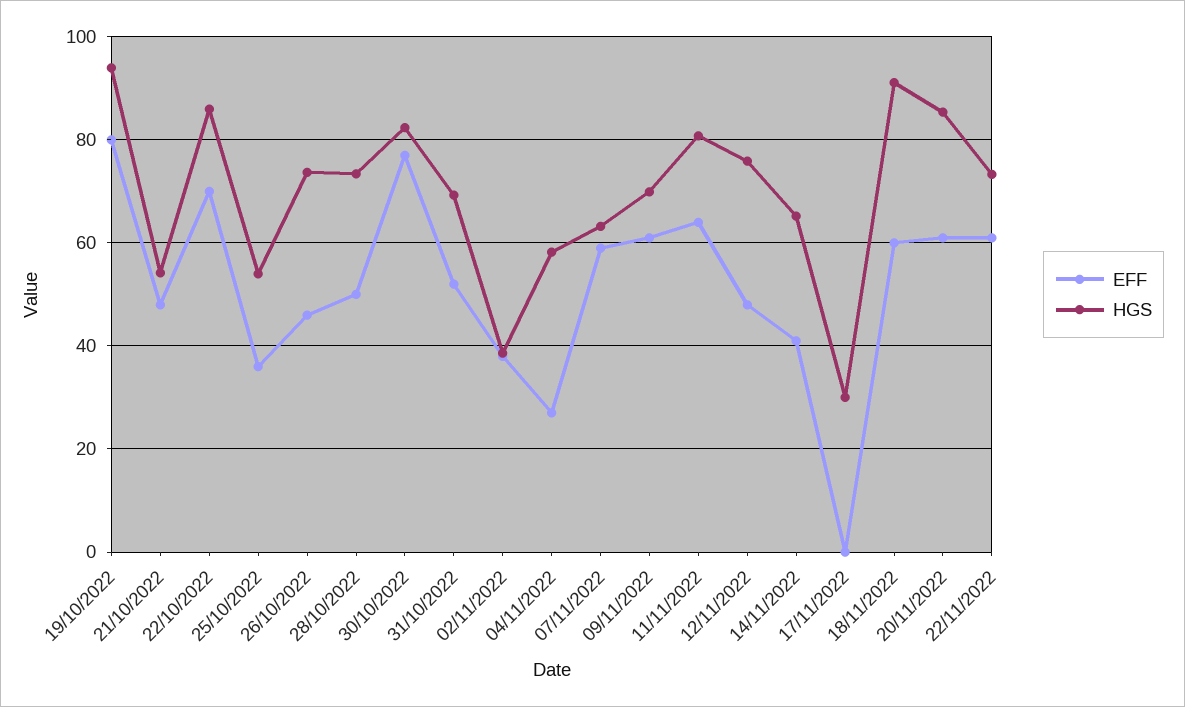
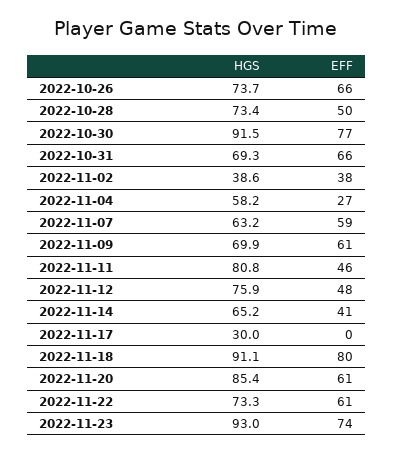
EFF, 19/10/2022: 80 -> none
HGS, 19/10/2022: 94 -> none
EFF, 21/10/2022: 48 -> none
HGS, 21/10/2022: 54 -> none
EFF, 22/10/2022: 70 -> none
HGS, 22/10/2022: 86 -> none
EFF, 25/10/2022: 36 -> none
HGS, 25/10/2022: 54 -> none
EFF, 26/10/2022: 46 -> 66
HGS, 30/10/2022: 82 -> 91.5
EFF, 31/10/2022: 52 -> 66
EFF, 11/11/2022: 64 -> 46
EFF, 18/11/2022: 60 -> 80
HGS, 2022-11-23: none -> 93
EFF, 2022-11-23: none -> 74

